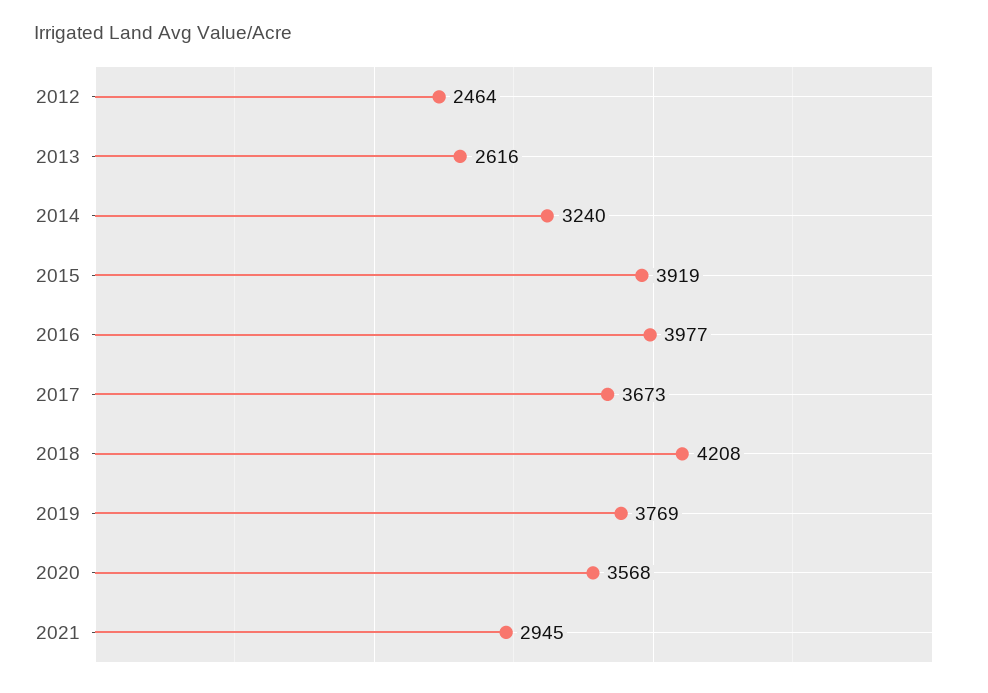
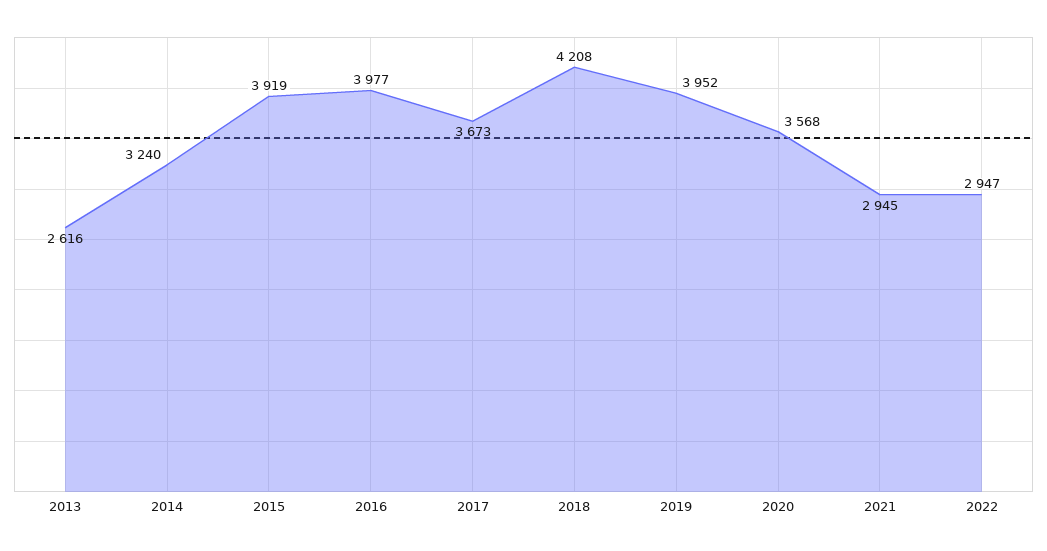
2012: 2464 -> none
2019: 3769 -> 3952
2022: none -> 2947

